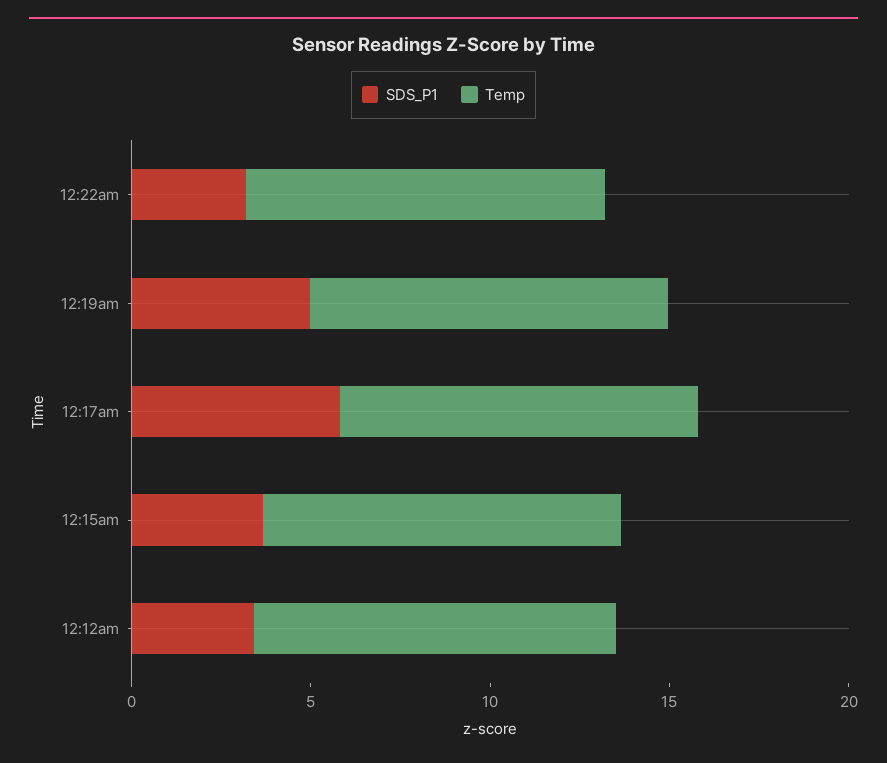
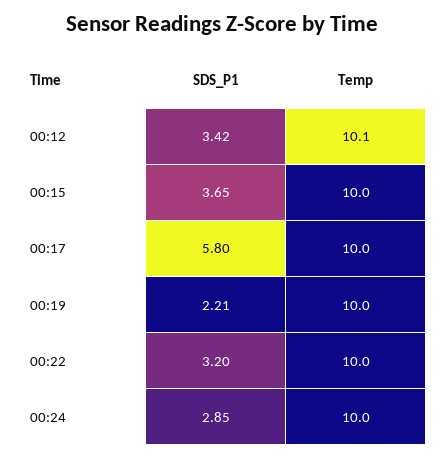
SDS_P1, 12:19am: 5 -> 2.21
SDS_P1, 00:24: none -> 2.85
Temp, 00:24: none -> 10

